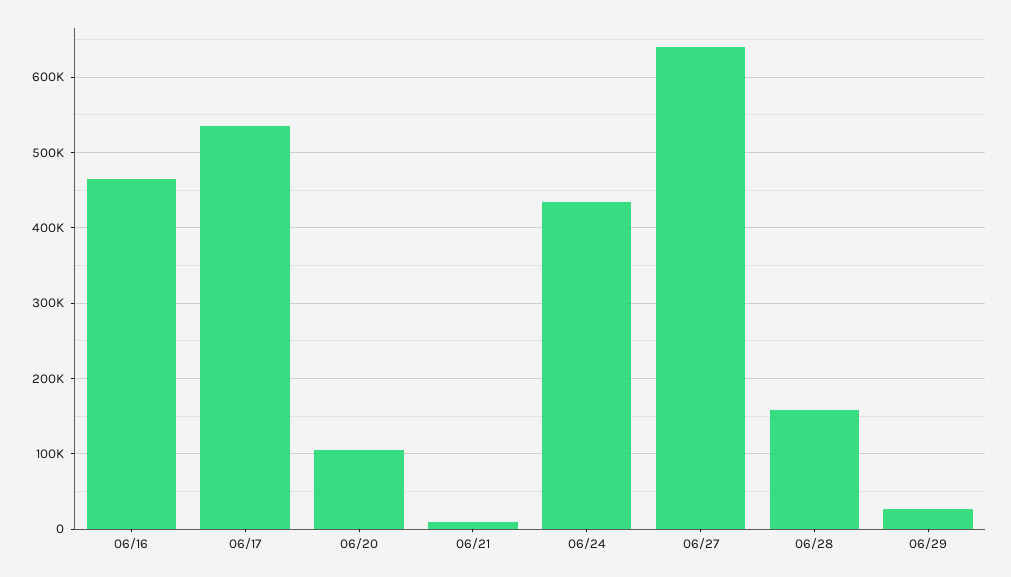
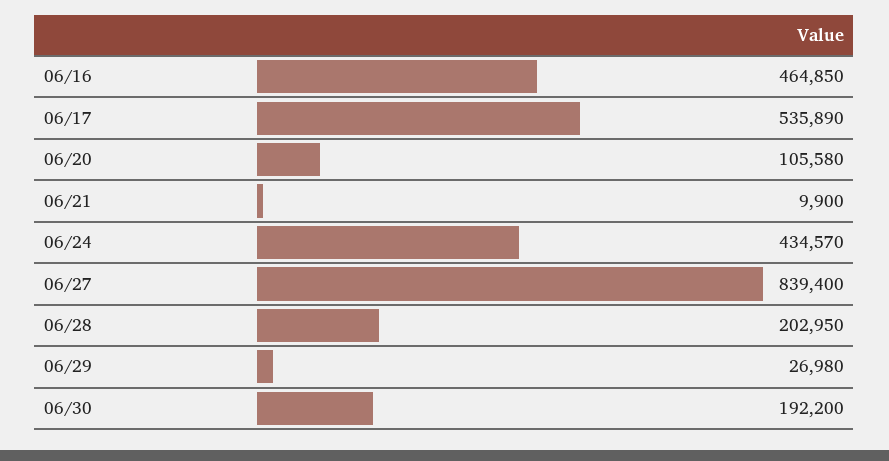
06/27: 640000 -> 839400
06/28: 160000 -> 202950
06/30: none -> 192200

